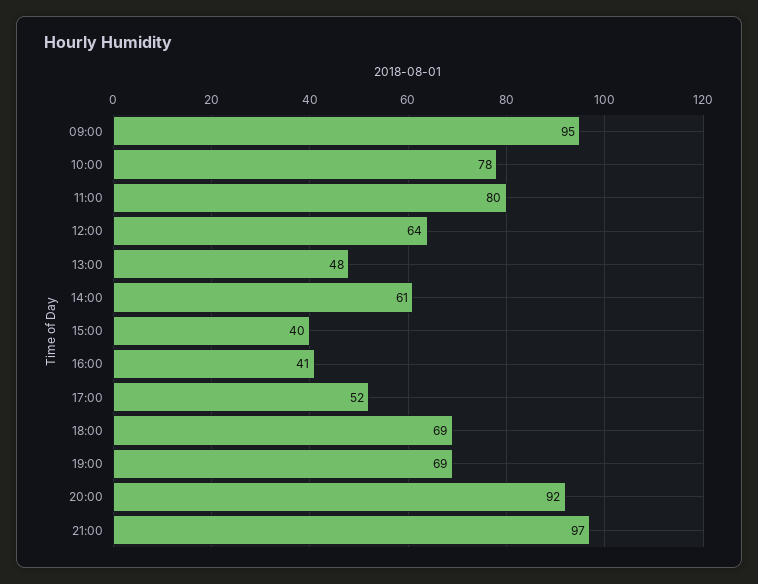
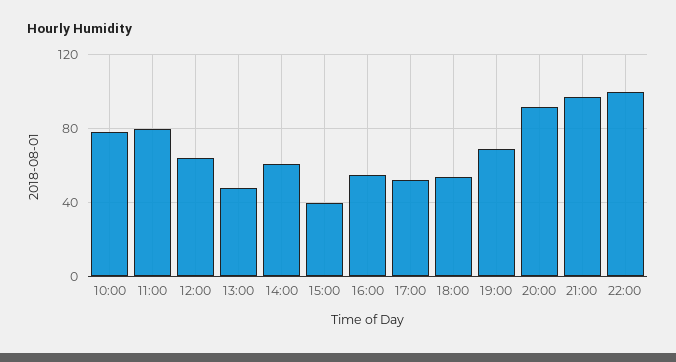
09:00: 95 -> none
16:00: 41 -> 55
18:00: 69 -> 55
22:00: none -> 100

